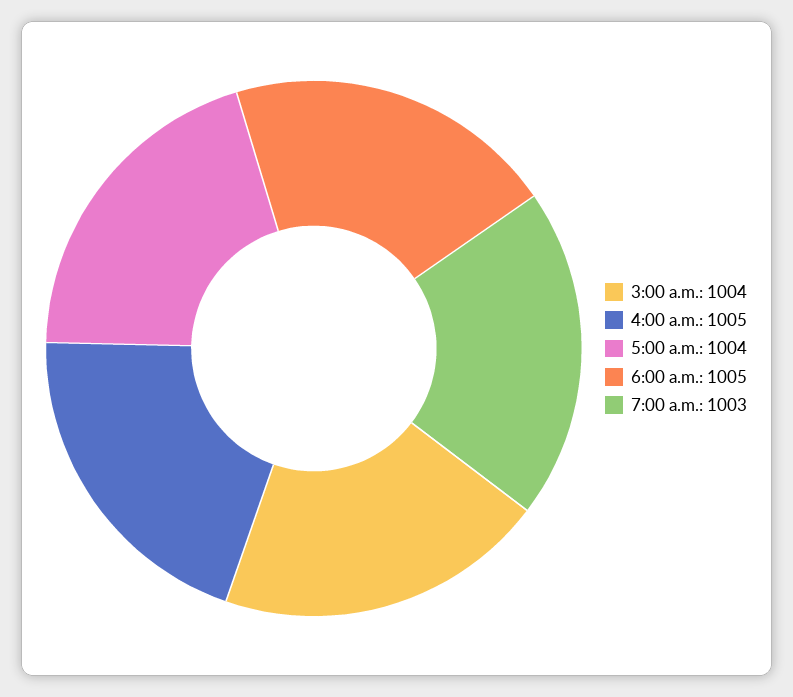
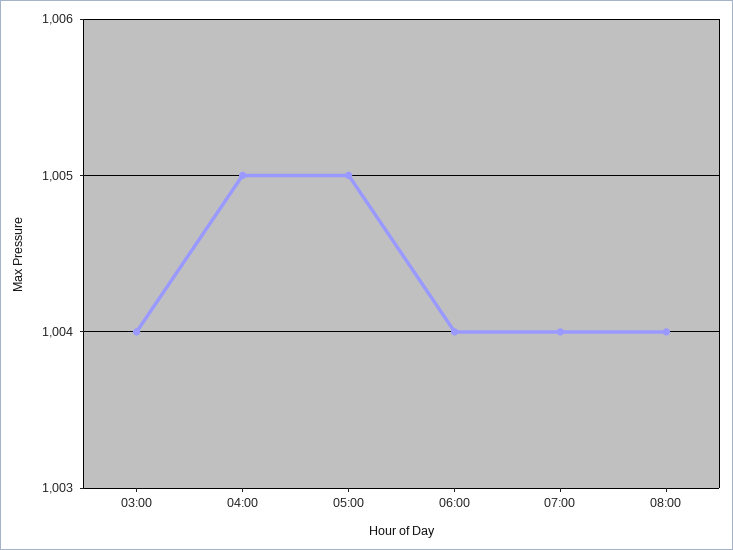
5:00 a.m.: 1004 -> 1005
6:00 a.m.: 1005 -> 1004
7:00 a.m.: 1003 -> 1004
08:00: none -> 1004

